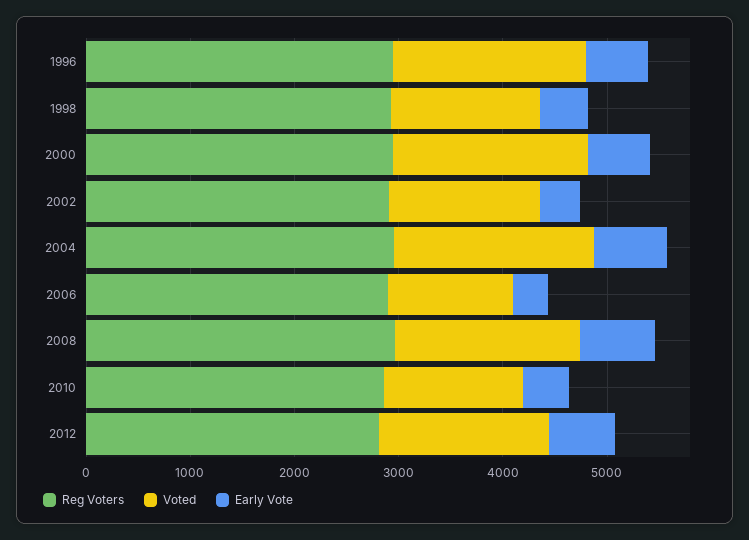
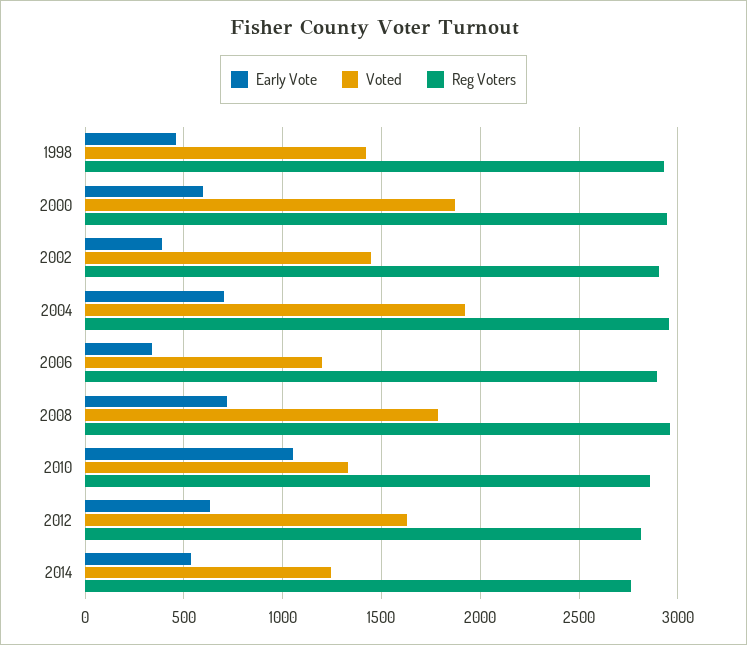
Reg Voters, 1996: 3000 -> none
Voted, 1996: 1800 -> none
Early Vote, 1996: 600 -> none
Early Vote, 2010: 400 -> 1050
Early Vote, 2014: none -> 550
Voted, 2014: none -> 1250
Reg Voters, 2014: none -> 2750

